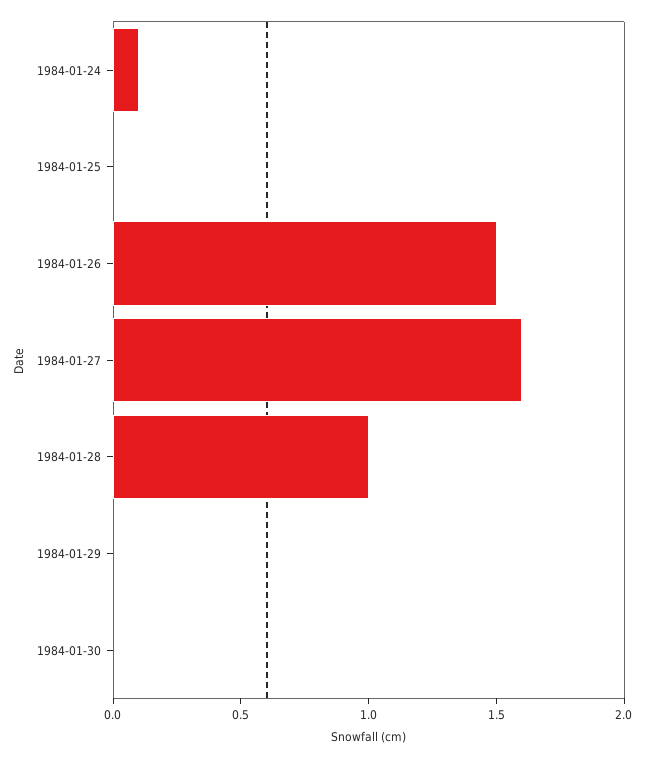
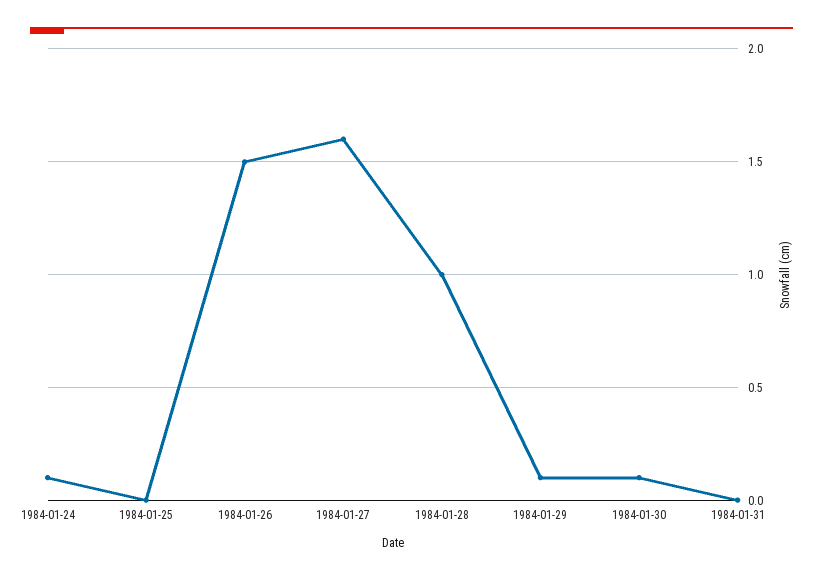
1984-01-29: 0 -> 0.1
1984-01-30: 0 -> 0.1
1984-01-31: none -> 0

